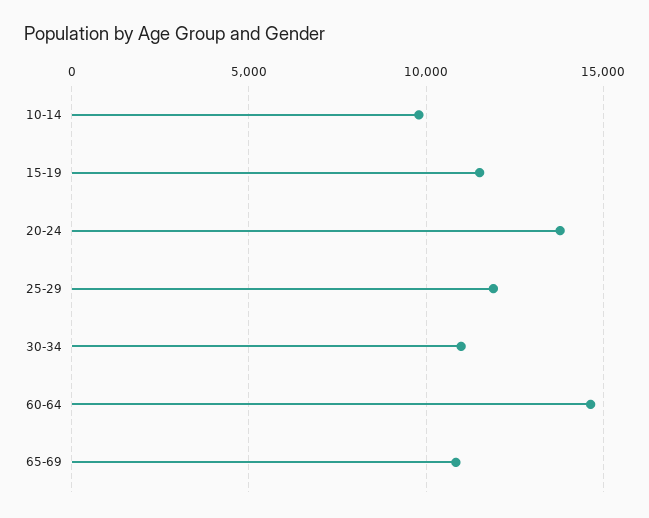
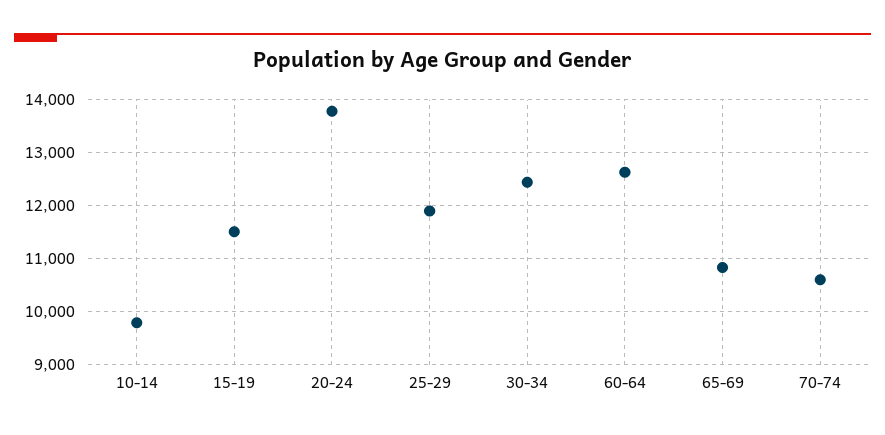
30-34: 11000 -> 12400
60-64: 14500 -> 12600
70-74: none -> 10600

